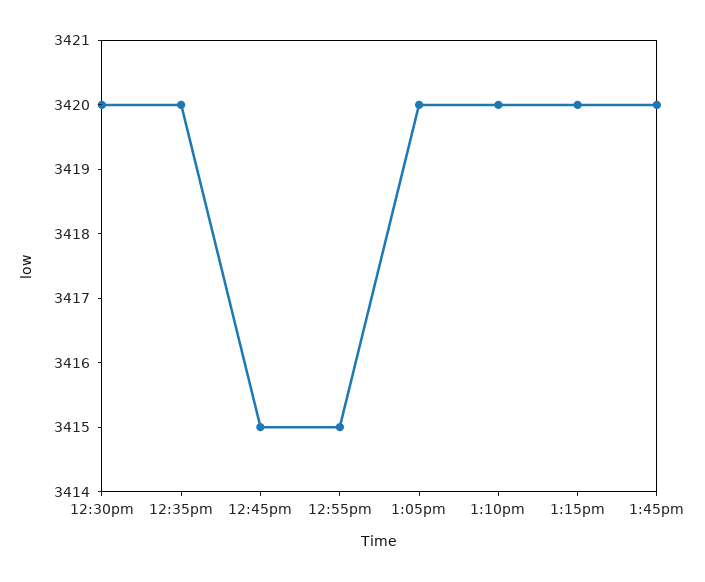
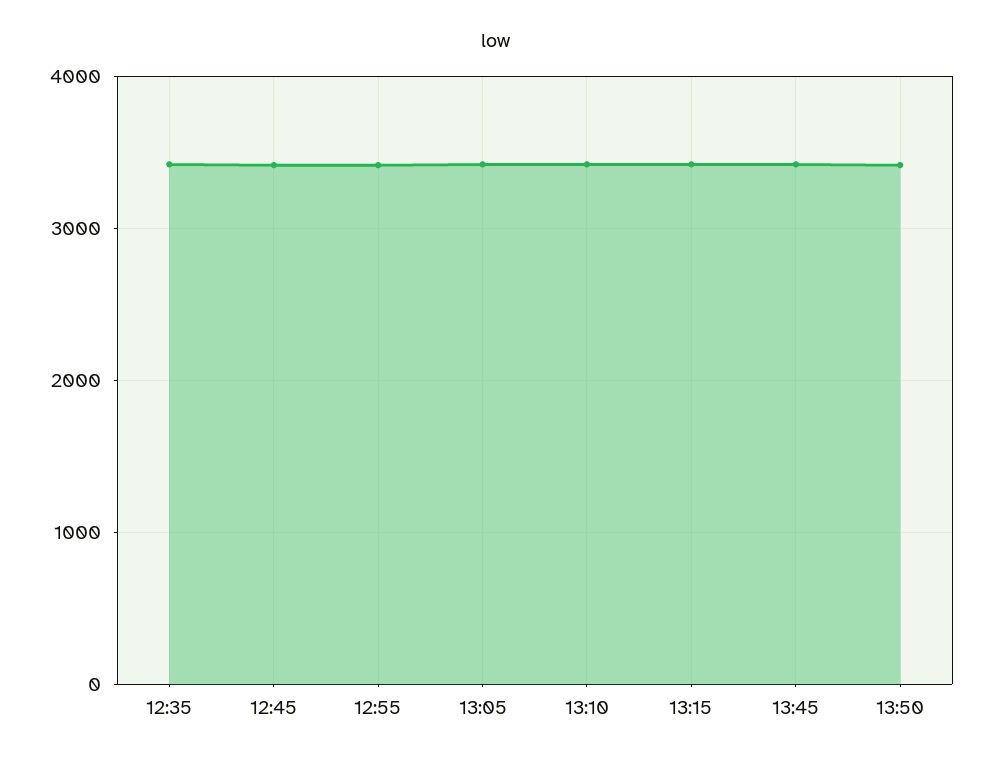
12:30pm: 3420 -> none
13:50: none -> 3400

